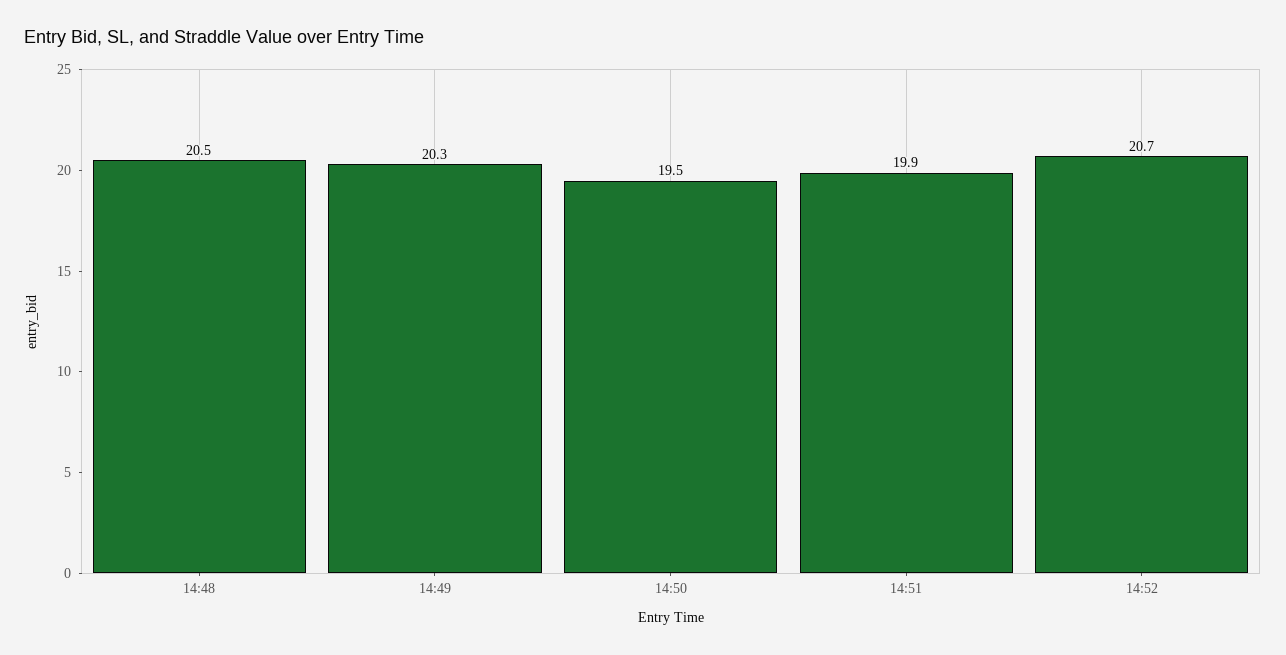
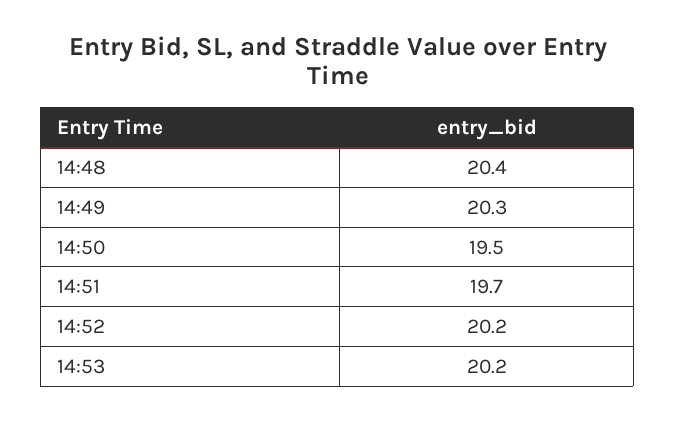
14:48: 20.5 -> 20.4
14:51: 19.9 -> 19.7
14:52: 20.7 -> 20.2
14:53: none -> 20.2

